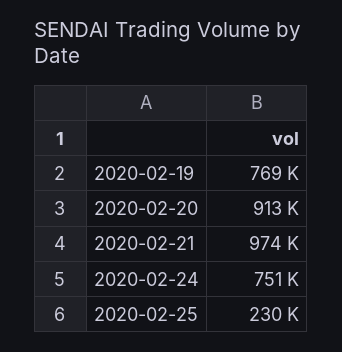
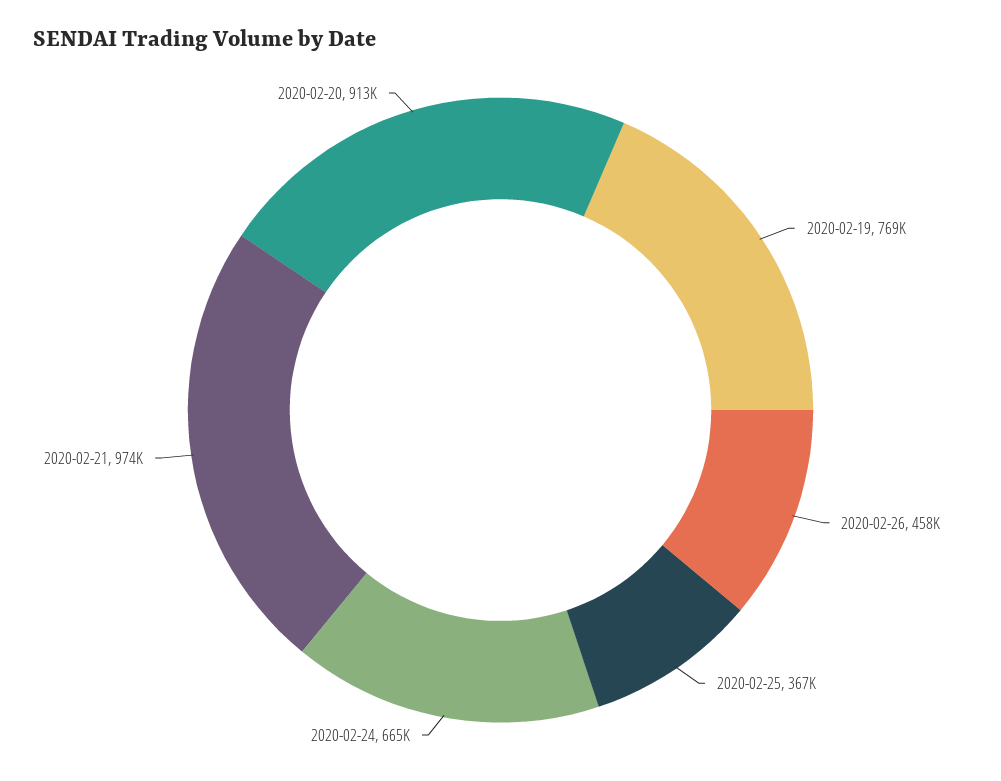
2020-02-24: 751000 -> 665000
2020-02-25: 230000 -> 367000
2020-02-26: none -> 458000

